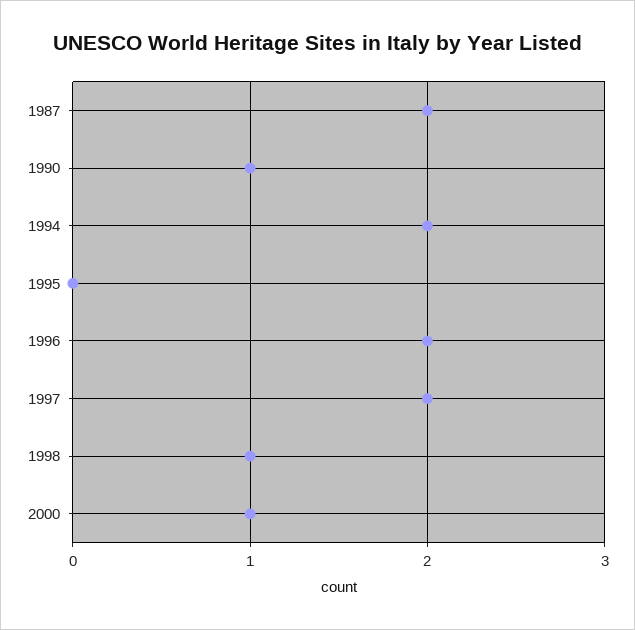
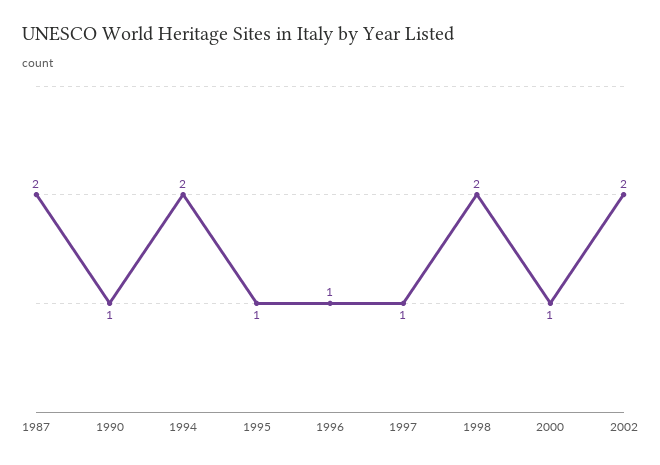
1995: 0 -> 1
1996: 2 -> 1
1997: 2 -> 1
1998: 1 -> 2
2002: none -> 2

